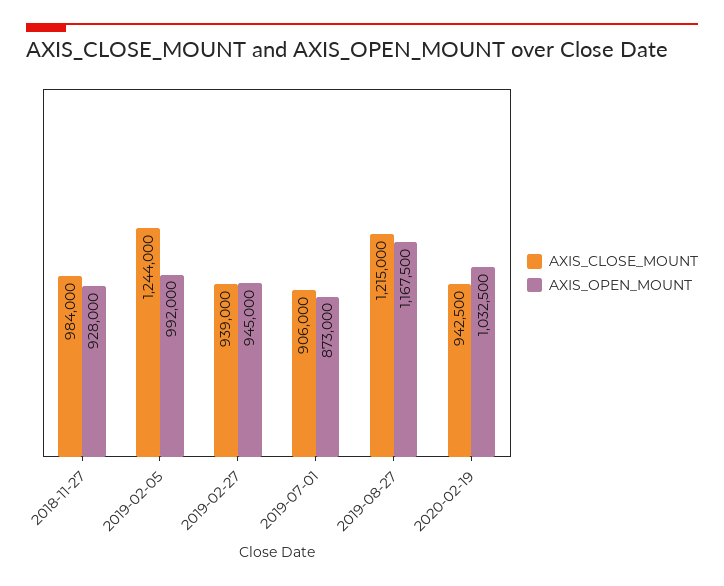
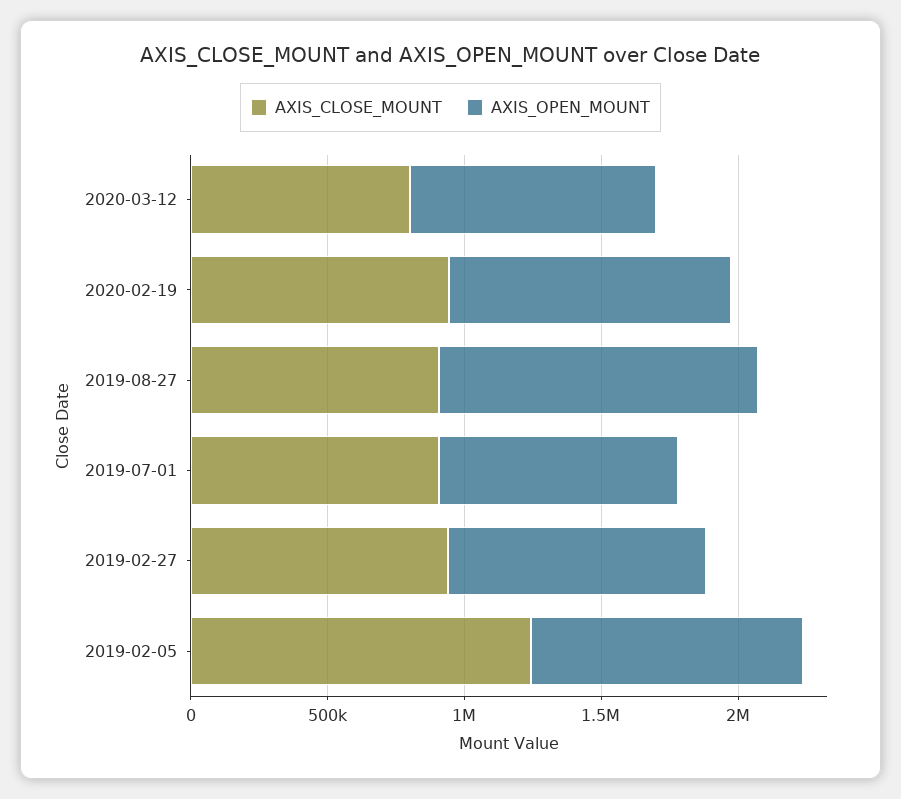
AXIS_CLOSE_MOUNT, 2018-11-27: 984000 -> none
AXIS_OPEN_MOUNT, 2018-11-27: 928000 -> none
AXIS_CLOSE_MOUNT, 2019-08-27: 1215000 -> 900000
AXIS_CLOSE_MOUNT, 2020-03-12: none -> 800000
AXIS_OPEN_MOUNT, 2020-03-12: none -> 900000

